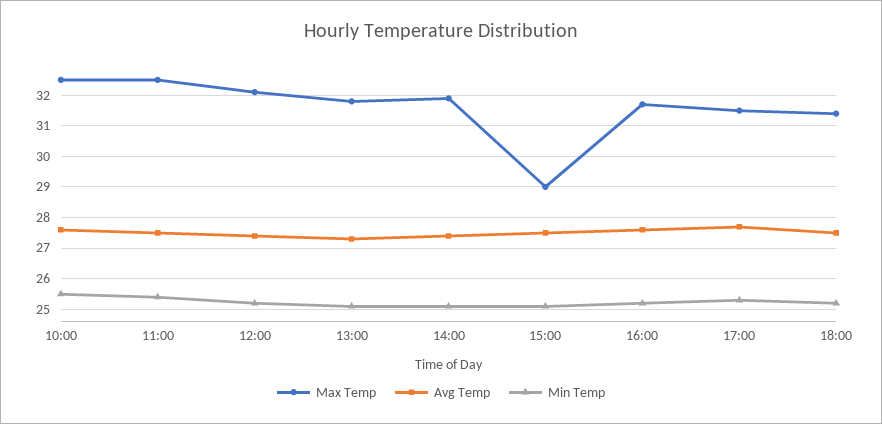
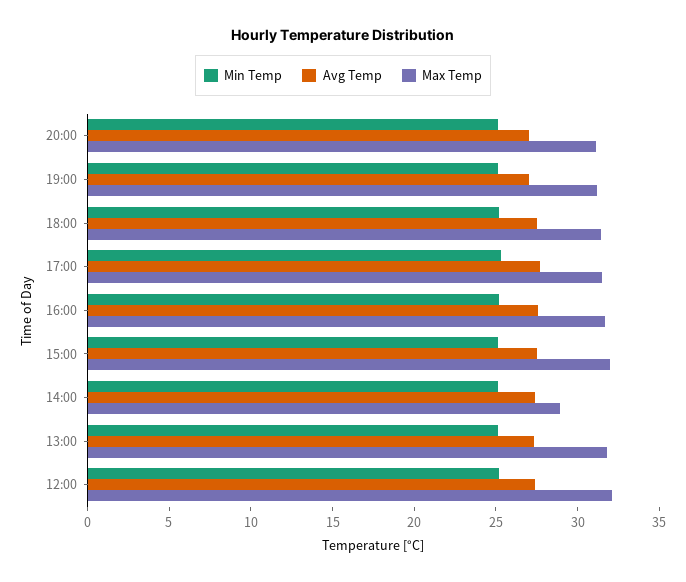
Max Temp, 10:00: 32.5 -> none
Avg Temp, 10:00: 27.5 -> none
Min Temp, 10:00: 25.5 -> none
Max Temp, 11:00: 32.5 -> none
Avg Temp, 11:00: 27.5 -> none
Min Temp, 11:00: 25.5 -> none
Max Temp, 14:00: 32 -> 29
Max Temp, 15:00: 29 -> 32
Min Temp, 20:00: none -> 25
Avg Temp, 20:00: none -> 27
Max Temp, 20:00: none -> 31
Min Temp, 19:00: none -> 25
Avg Temp, 19:00: none -> 27
Max Temp, 19:00: none -> 31

